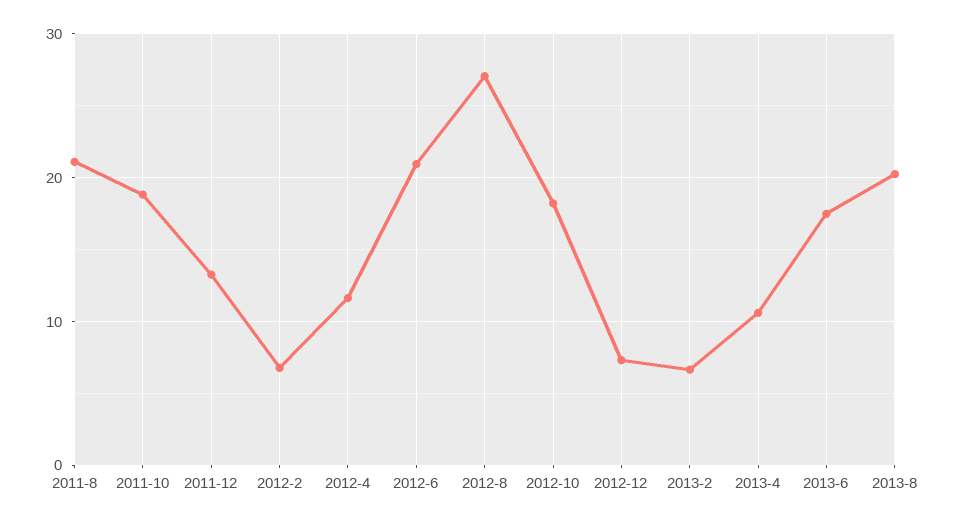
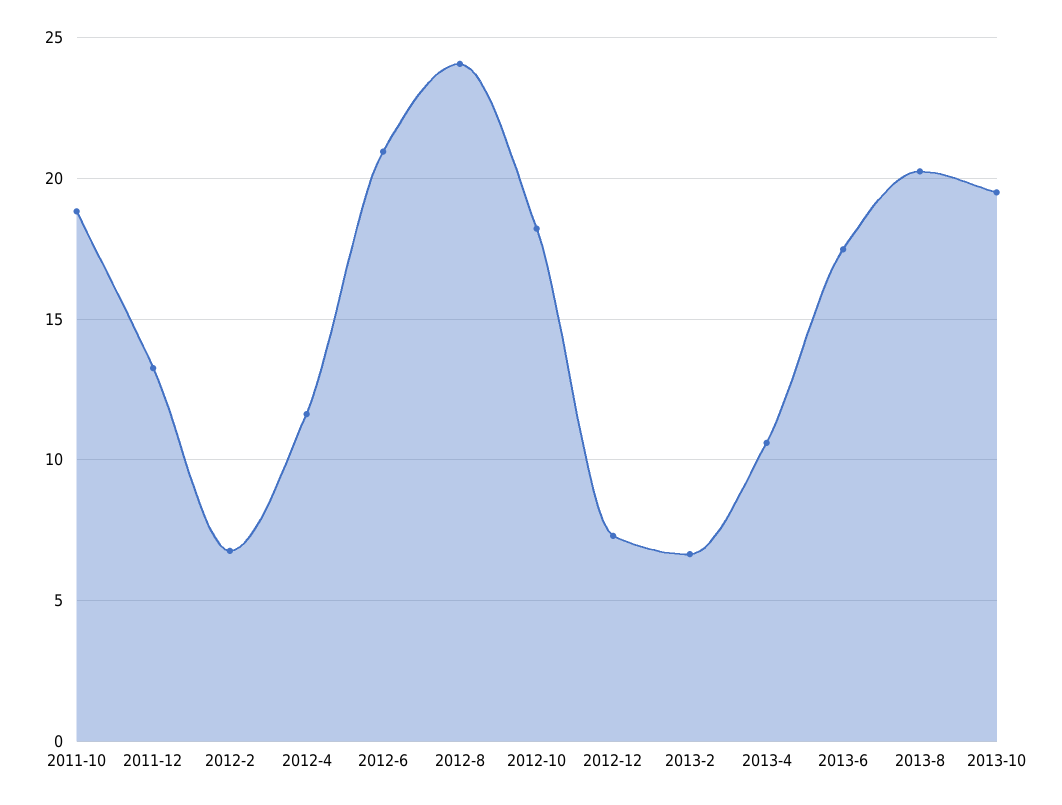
2011-8: 21 -> none
2012-8: 27 -> 24
2013-10: none -> 19.5

